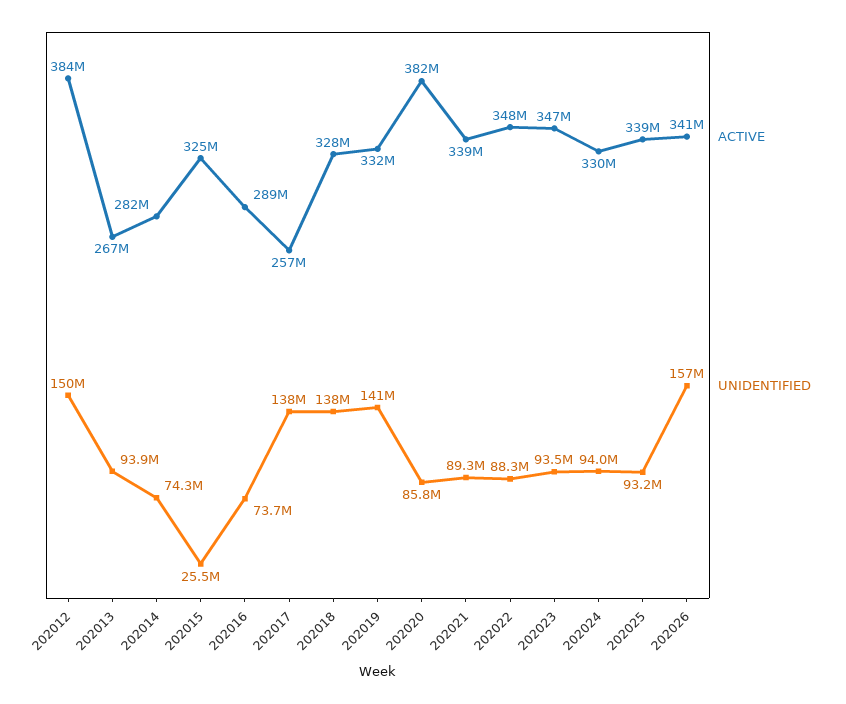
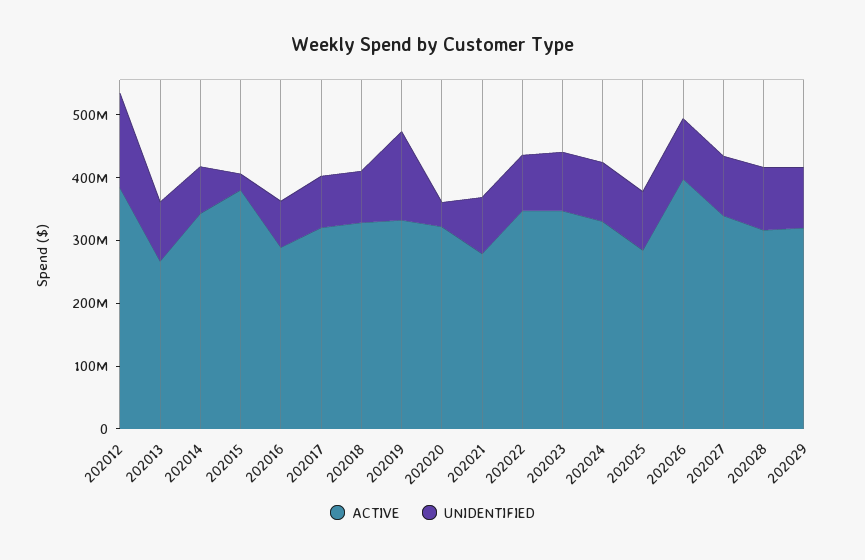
ACTIVE, 202014: 282000000 -> 340000000
ACTIVE, 202015: 325000000 -> 380000000
ACTIVE, 202017: 257000000 -> 320000000
UNIDENTIFIED, 202017: 138000000 -> 80000000
UNIDENTIFIED, 202018: 138000000 -> 80000000
ACTIVE, 202020: 382000000 -> 320000000
UNIDENTIFIED, 202020: 85800000 -> 40000000
ACTIVE, 202021: 339000000 -> 280000000
ACTIVE, 202025: 339000000 -> 280000000
ACTIVE, 202026: 341000000 -> 400000000
UNIDENTIFIED, 202026: 157000000 -> 100000000
ACTIVE, 202027: none -> 340000000
UNIDENTIFIED, 202027: none -> 100000000
ACTIVE, 202028: none -> 320000000
UNIDENTIFIED, 202028: none -> 100000000
ACTIVE, 202029: none -> 320000000
UNIDENTIFIED, 202029: none -> 100000000

